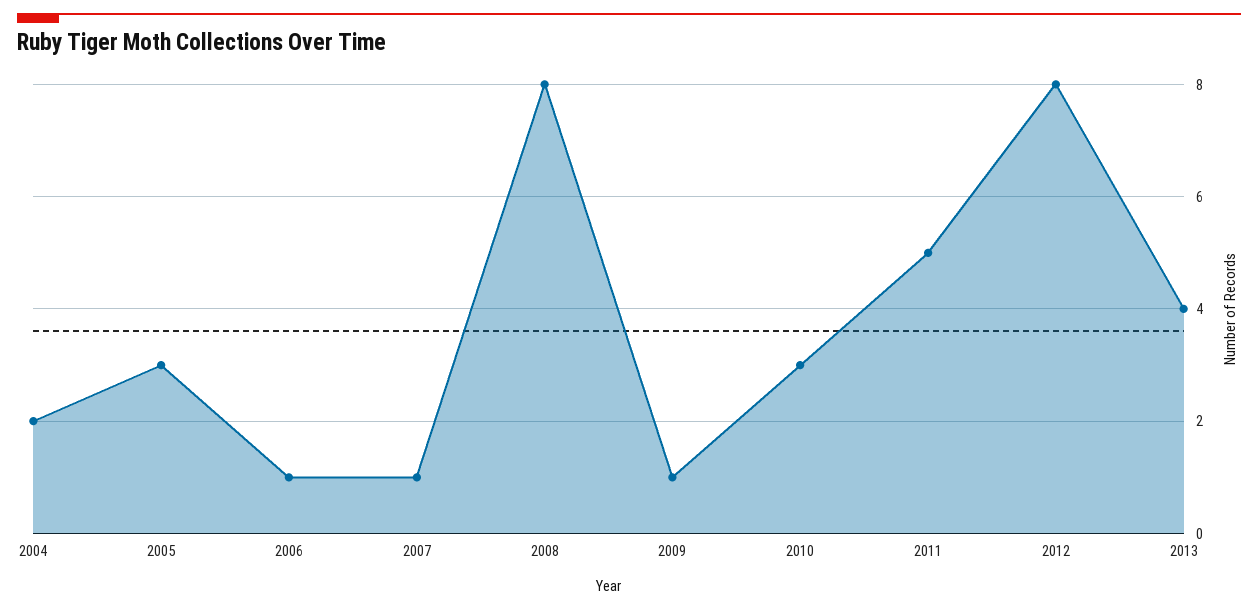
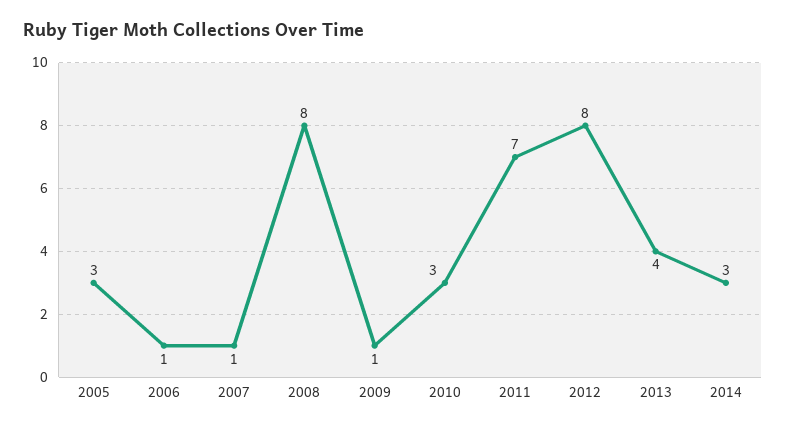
2004: 2 -> none
2011: 5 -> 7
2014: none -> 3

